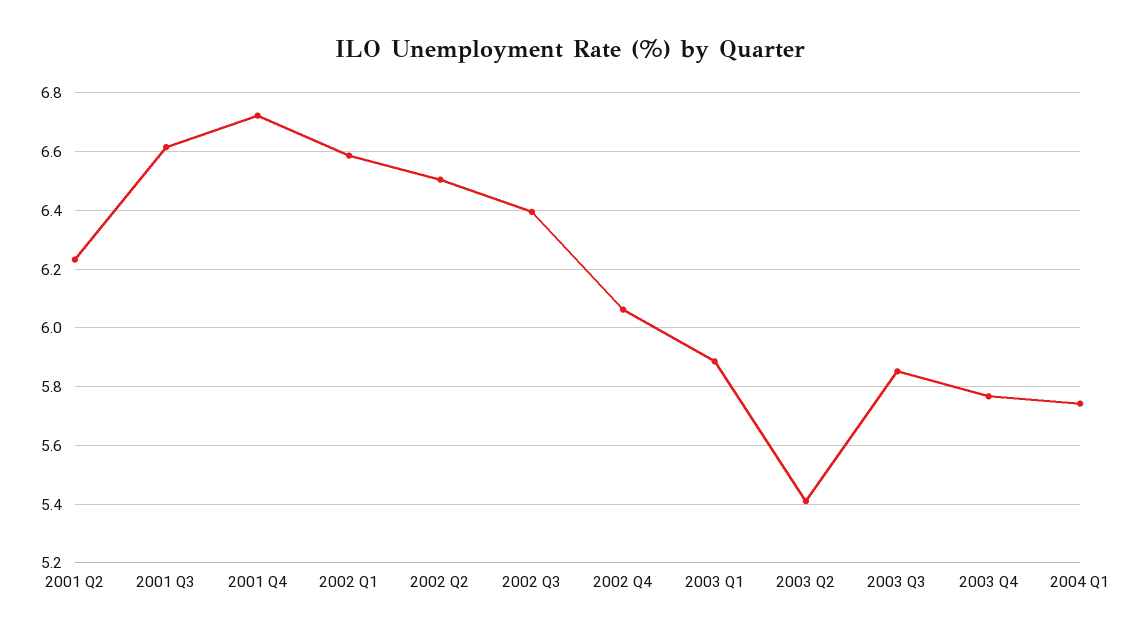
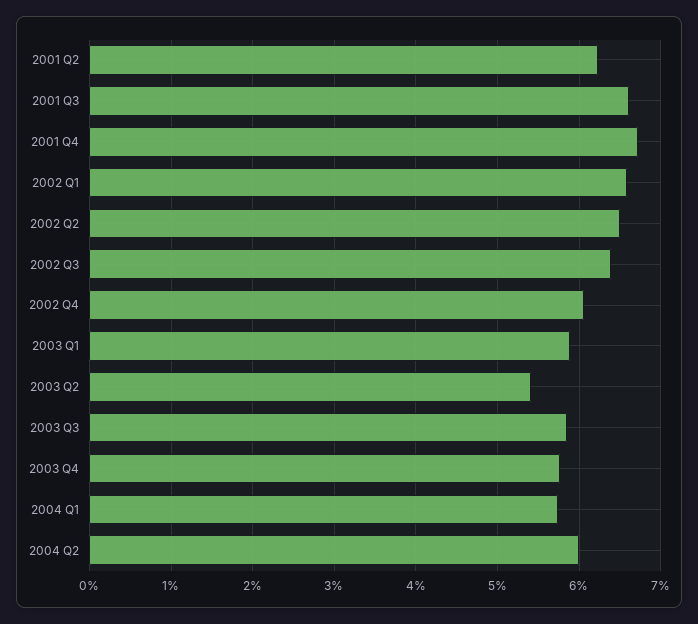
2004 Q2: none -> 6

